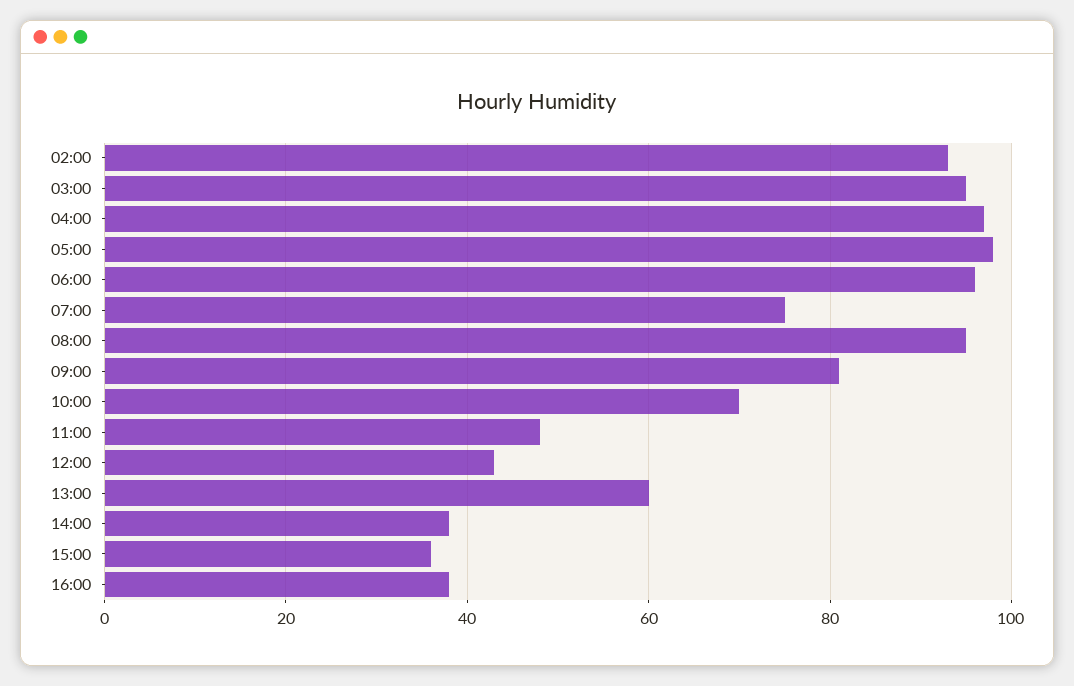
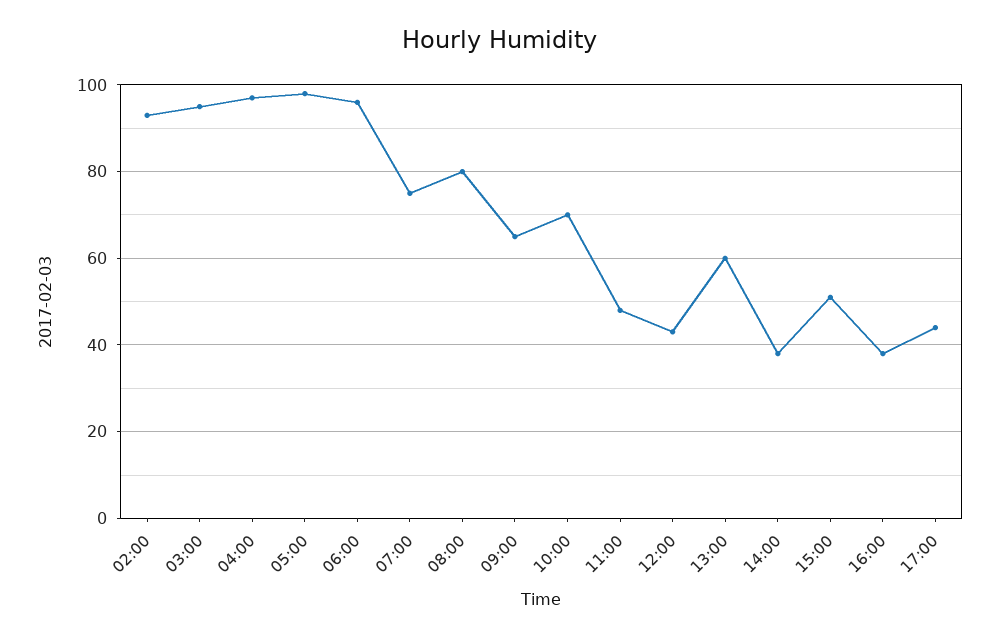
08:00: 95 -> 80
09:00: 80 -> 65
15:00: 35 -> 50
17:00: none -> 45

